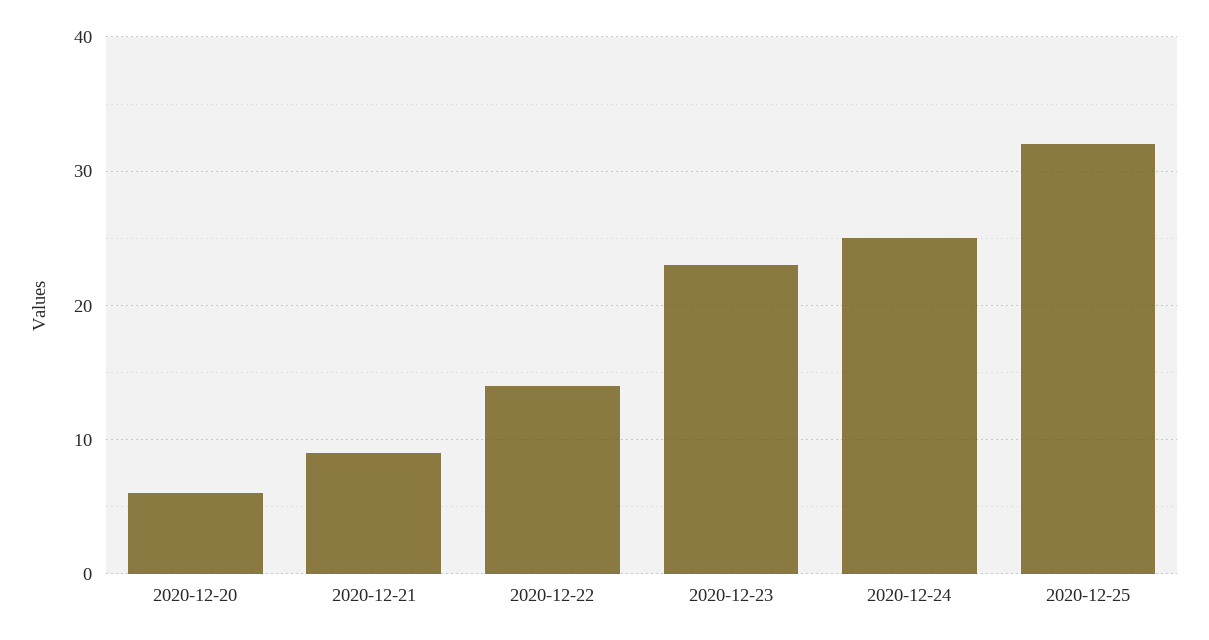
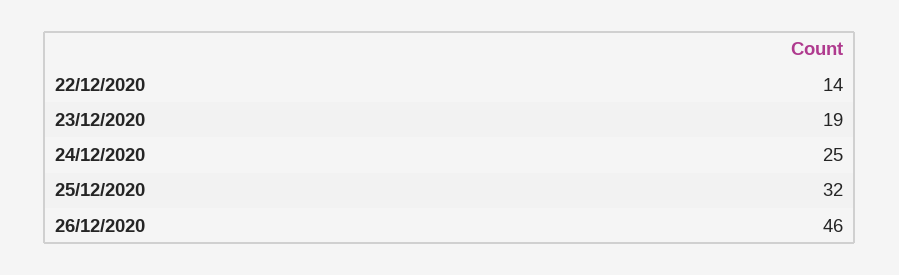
2020-12-20: 6 -> none
2020-12-21: 9 -> none
2020-12-23: 23 -> 19
26/12/2020: none -> 46

